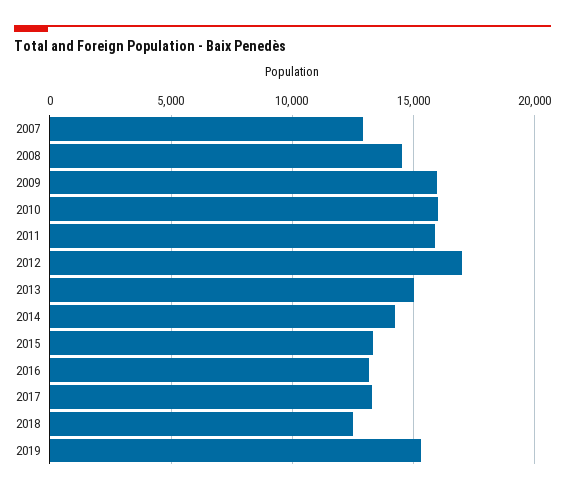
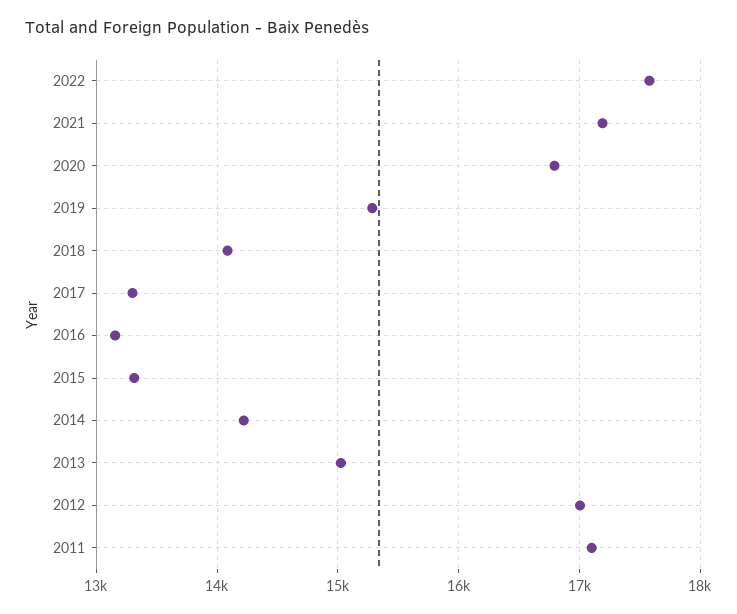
2007: 13000 -> none
2008: 14500 -> none
2009: 16000 -> none
2010: 16000 -> none
2011: 16000 -> 17100
2018: 12500 -> 14100
2022: none -> 17600
2021: none -> 17200
2020: none -> 16800

